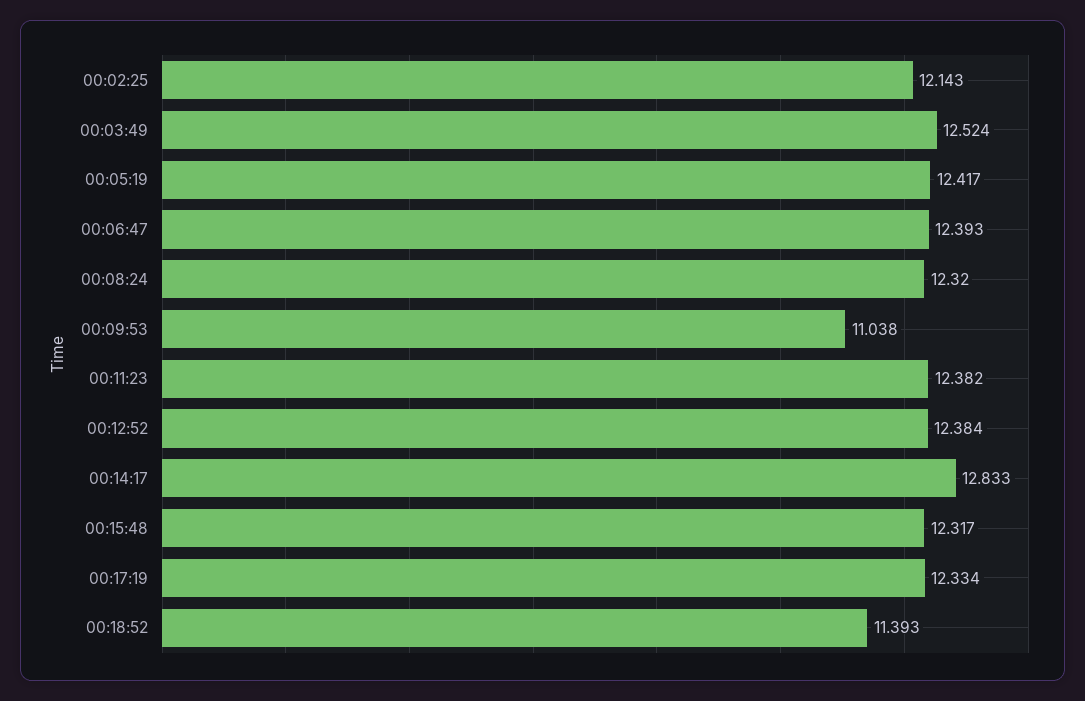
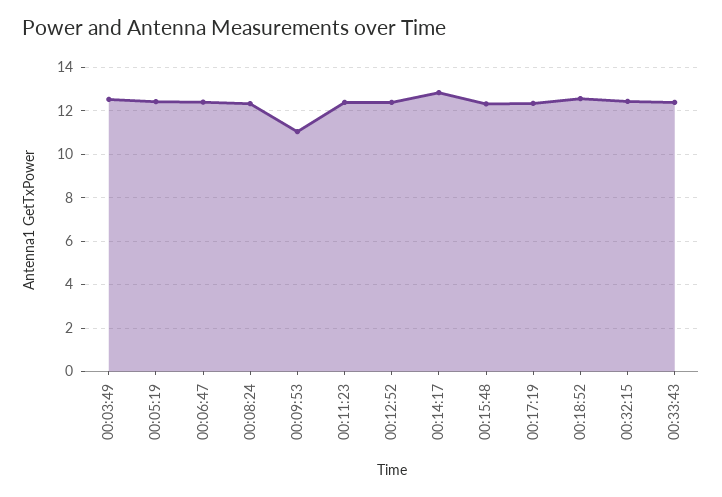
00:02:25: 12.143 -> none
00:18:52: 11.393 -> 12.5
00:32:15: none -> 12.5
00:33:43: none -> 12.5

